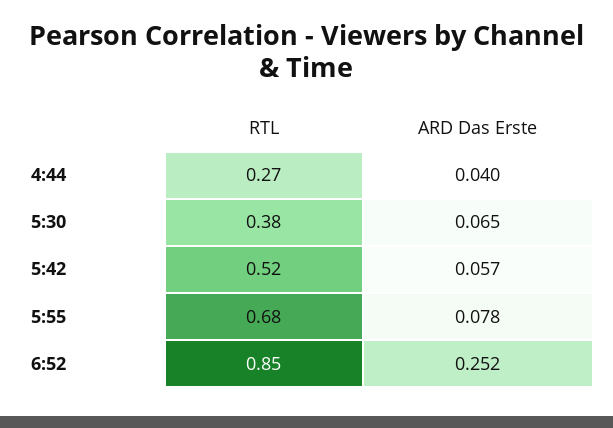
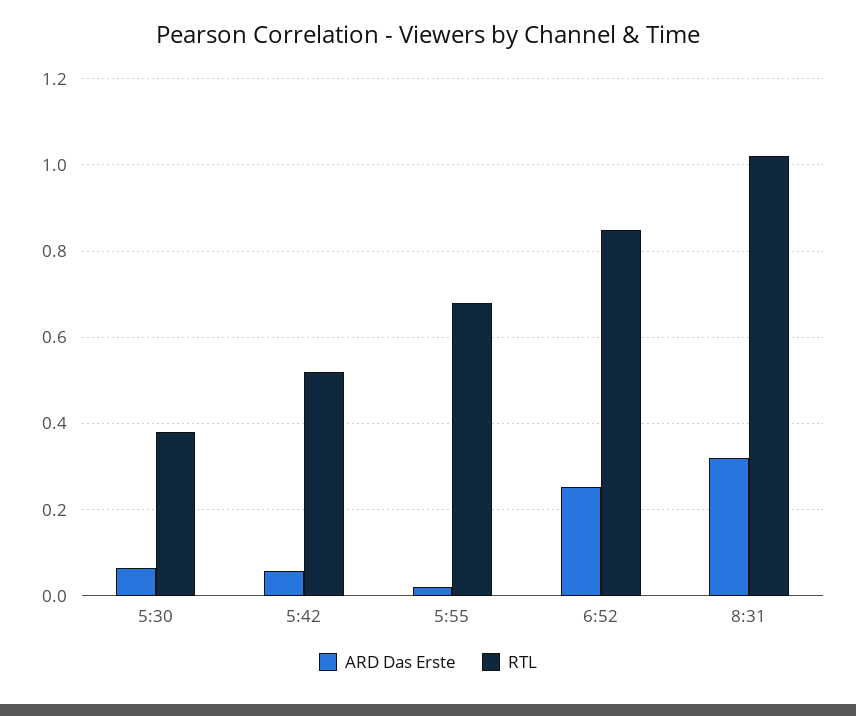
RTL, 4:44: 0.27 -> none
ARD Das Erste, 4:44: 0.04 -> none
ARD Das Erste, 5:55: 0.078 -> 0.02
ARD Das Erste, 8:31: none -> 0.32
RTL, 8:31: none -> 1.02

